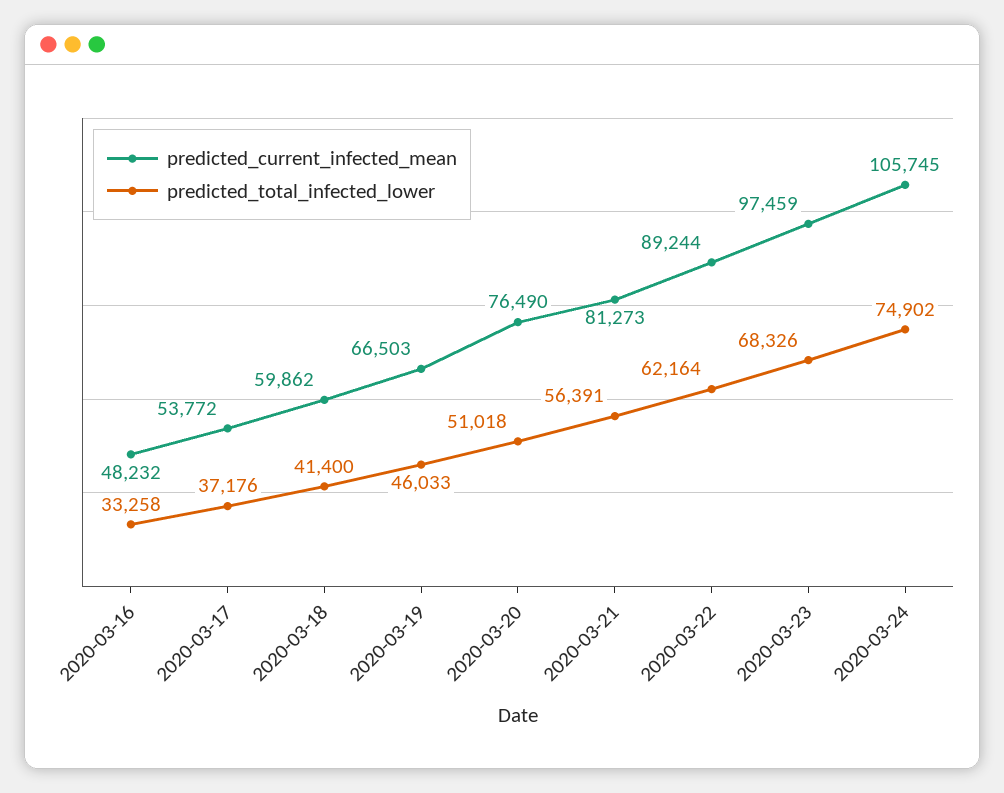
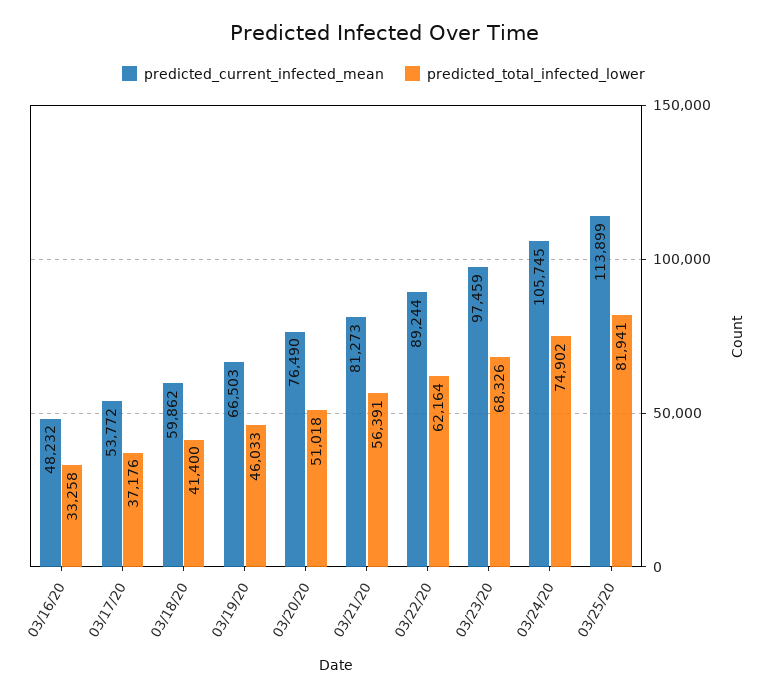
predicted_current_infected_mean, 03/25/20: none -> 113899
predicted_total_infected_lower, 03/25/20: none -> 81941

